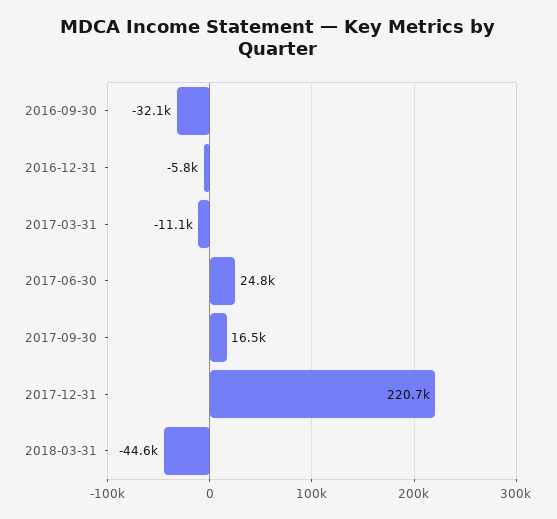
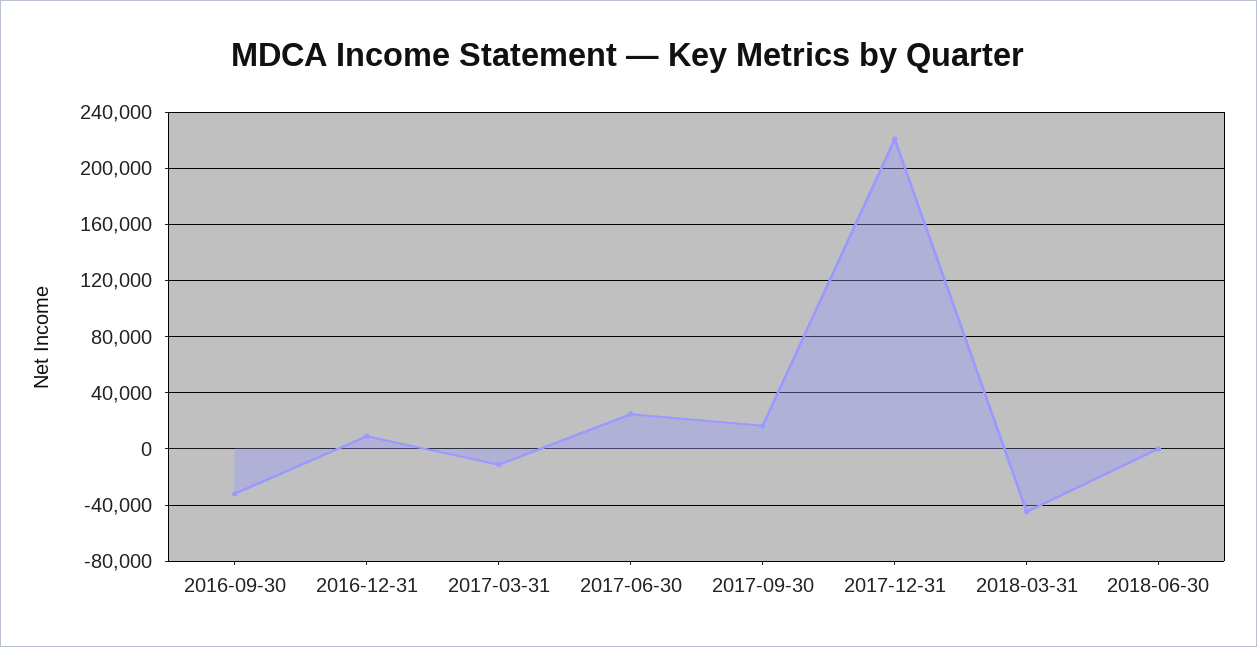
2016-12-31: -5800 -> 10000
2018-06-30: none -> 0

